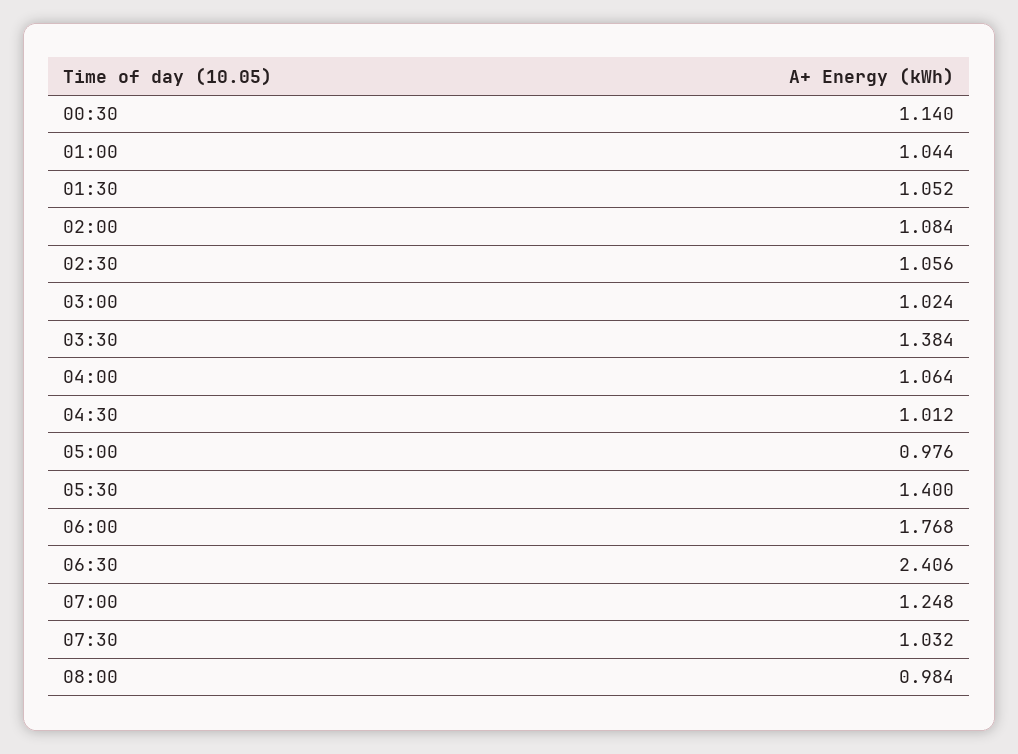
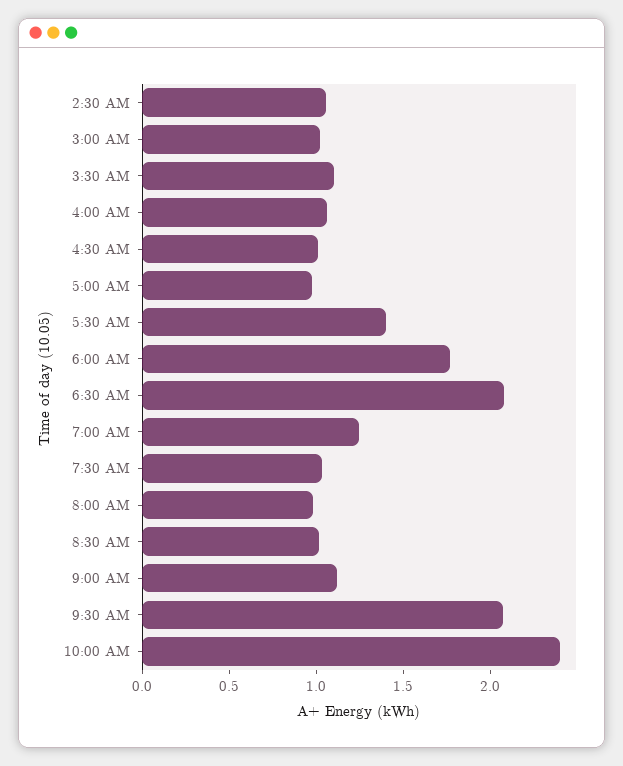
00:30: 1.14 -> none
01:00: 1.044 -> none
01:30: 1.052 -> none
02:00: 1.084 -> none
03:30: 1.384 -> 1.1
06:30: 2.406 -> 2.1
8:30 AM: none -> 1
9:00 AM: none -> 1.1
9:30 AM: none -> 2.1
10:00 AM: none -> 2.4

